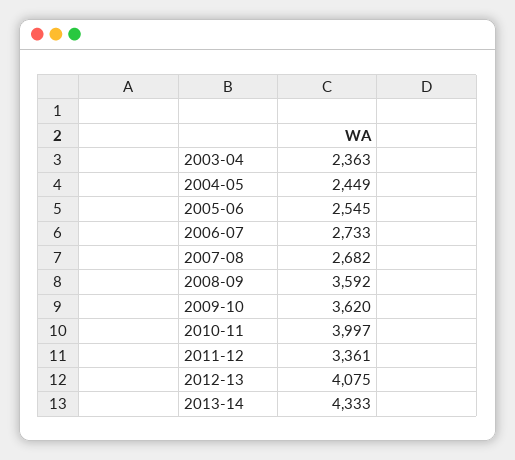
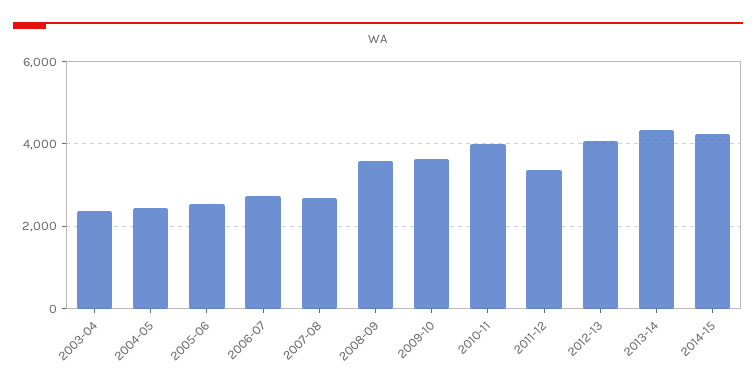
2014-15: none -> 4200

